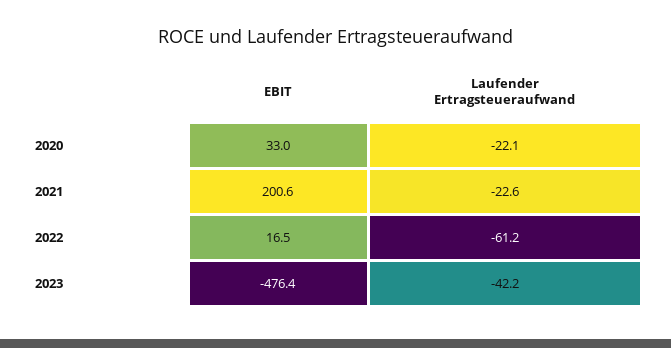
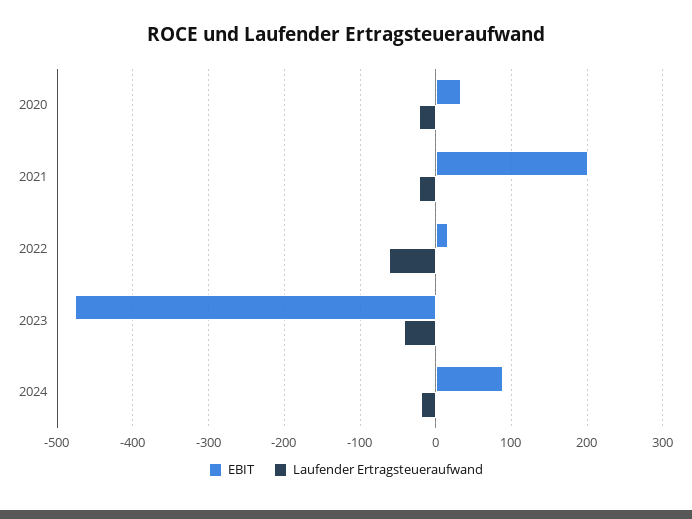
EBIT, 2024: none -> 90
Laufender Ertragsteueraufwand, 2024: none -> -20

